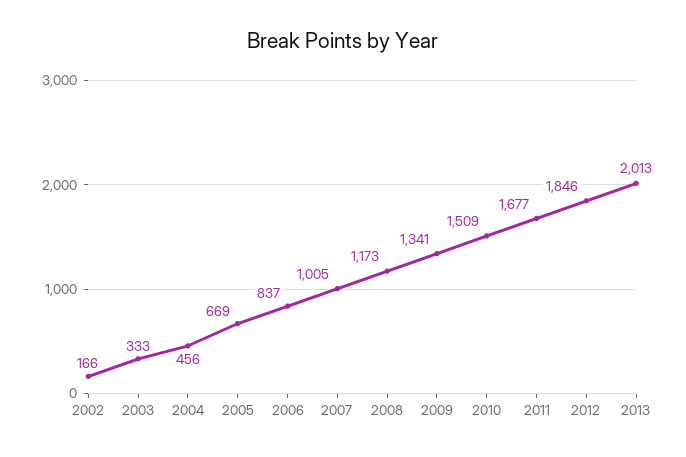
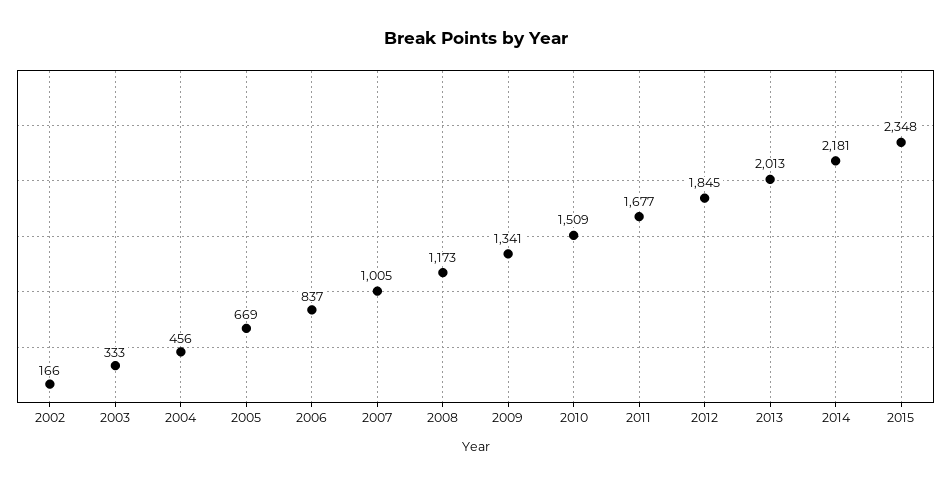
2012: 1846 -> 1845
2014: none -> 2181
2015: none -> 2348

